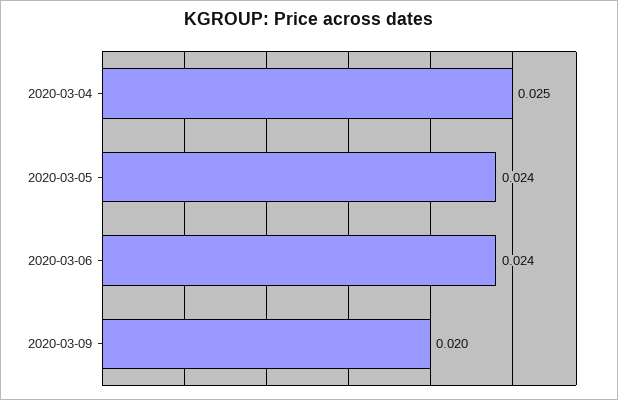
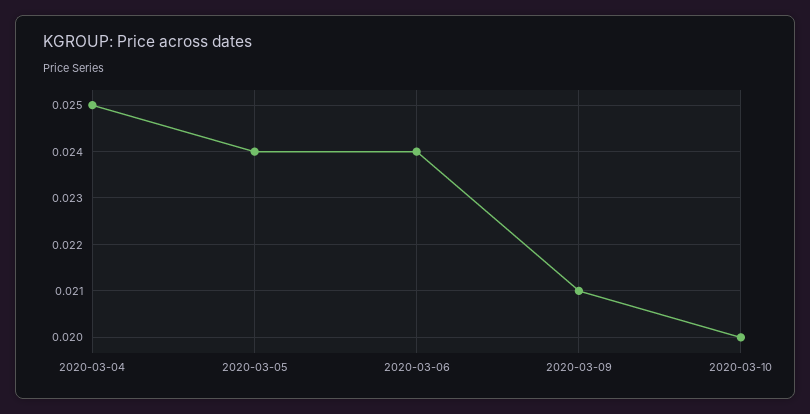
2020-03-09: 0.02 -> 0.021
2020-03-10: none -> 0.02

